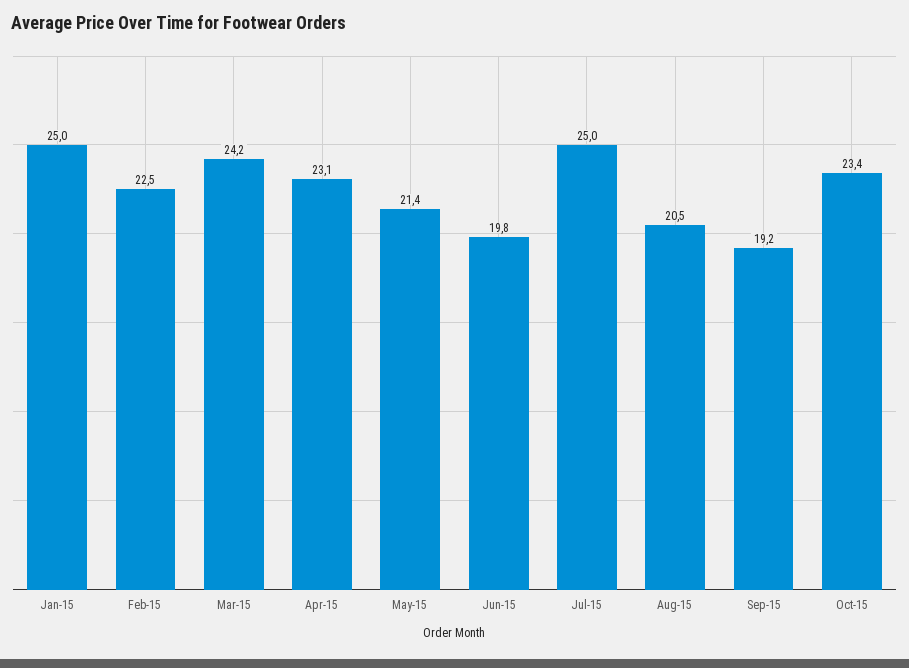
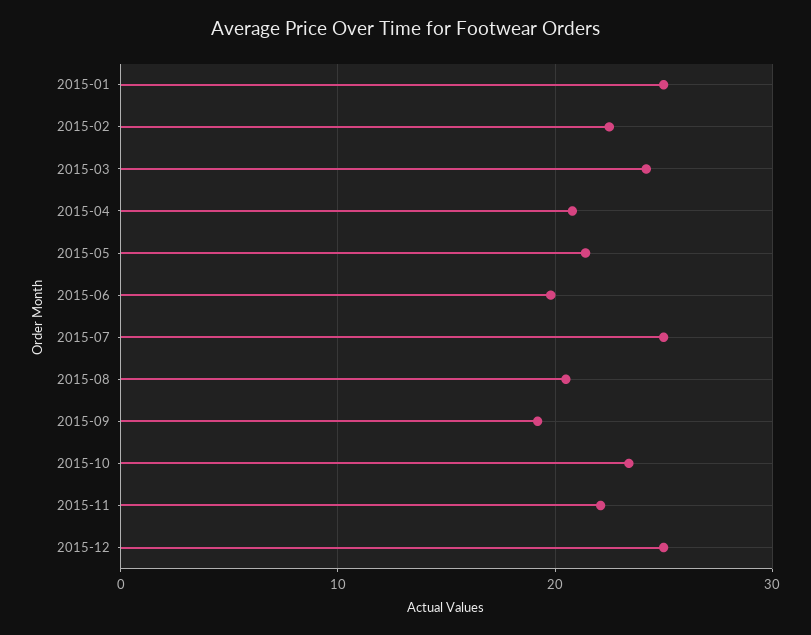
Apr-15: 23.1 -> 21
2015-11: none -> 22
2015-12: none -> 25

